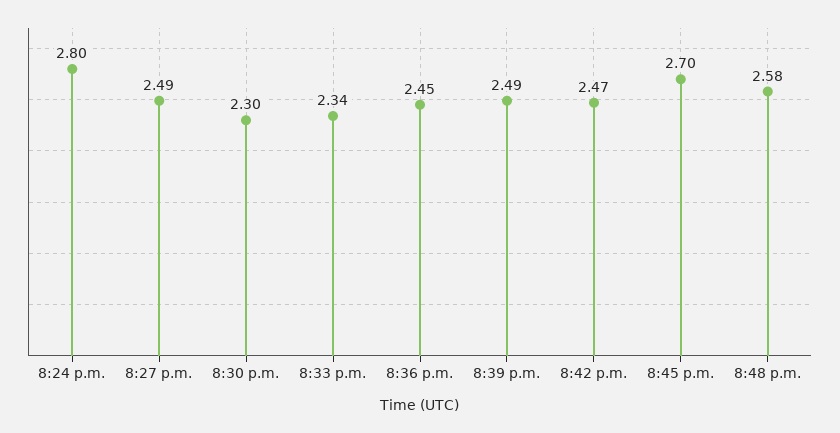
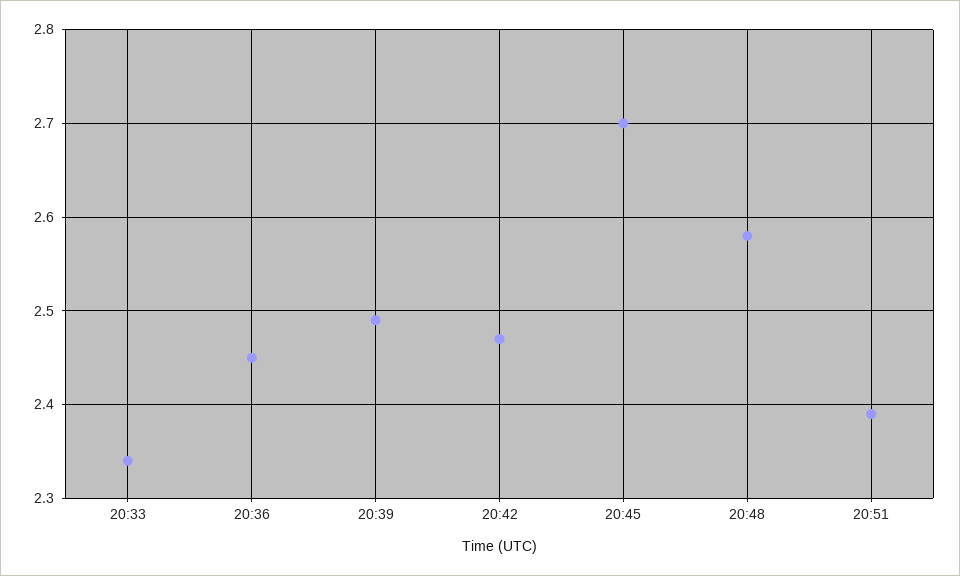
8:24 p.m.: 2.8 -> none
8:27 p.m.: 2.49 -> none
8:30 p.m.: 2.3 -> none
20:51: none -> 2.39

